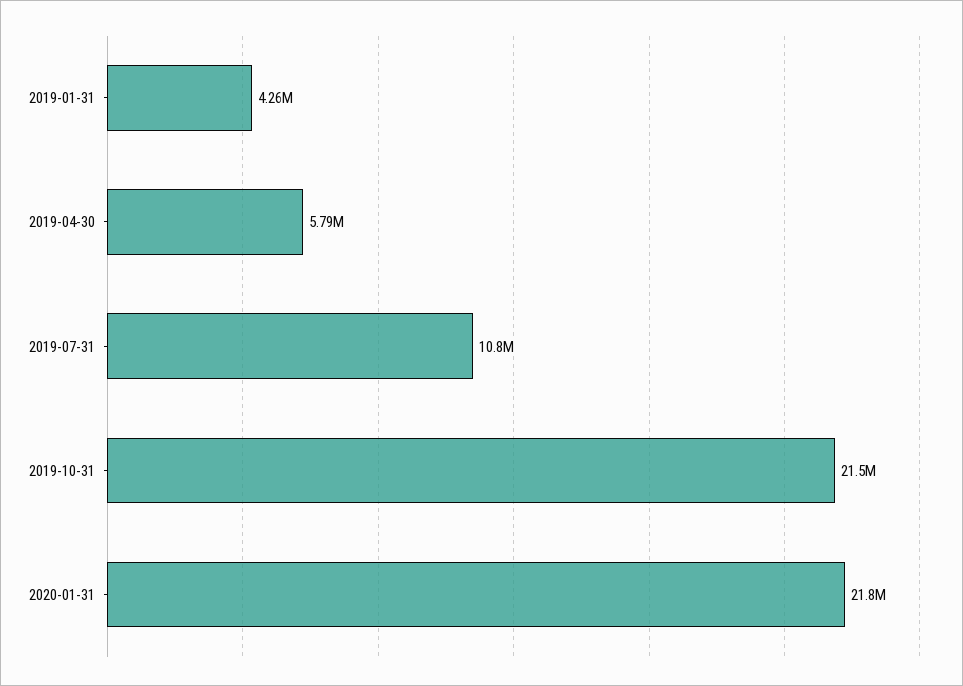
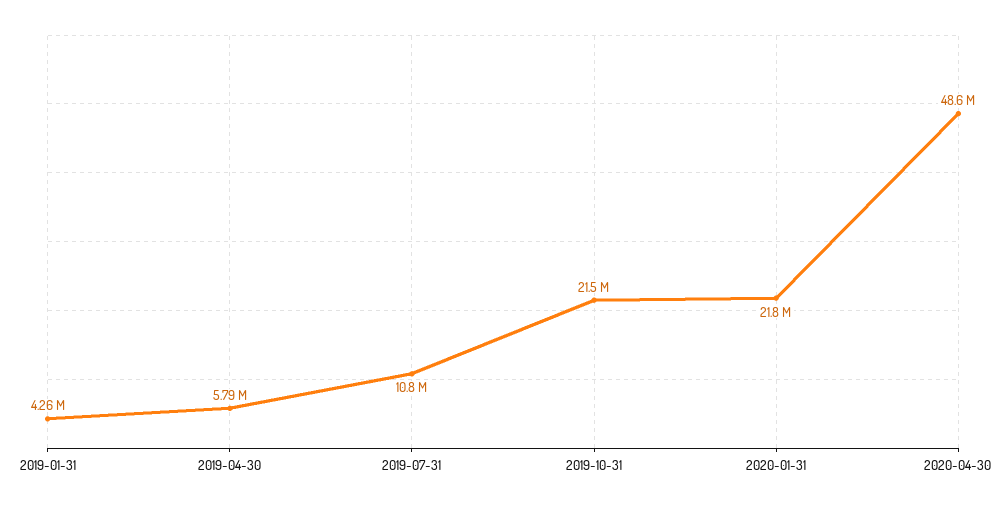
2020-04-30: none -> 48600000

